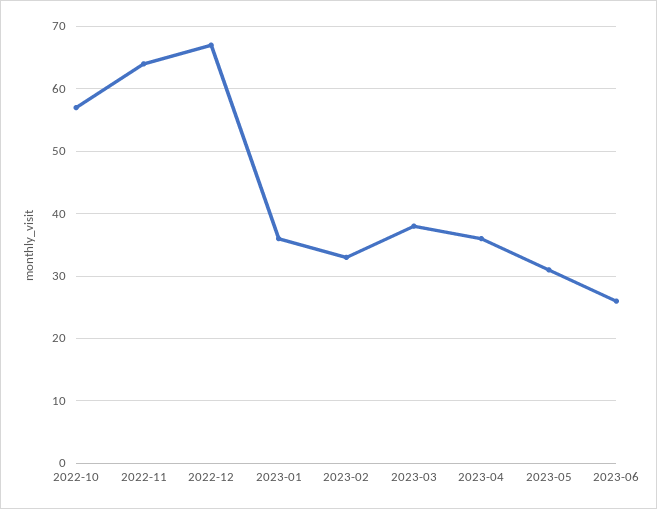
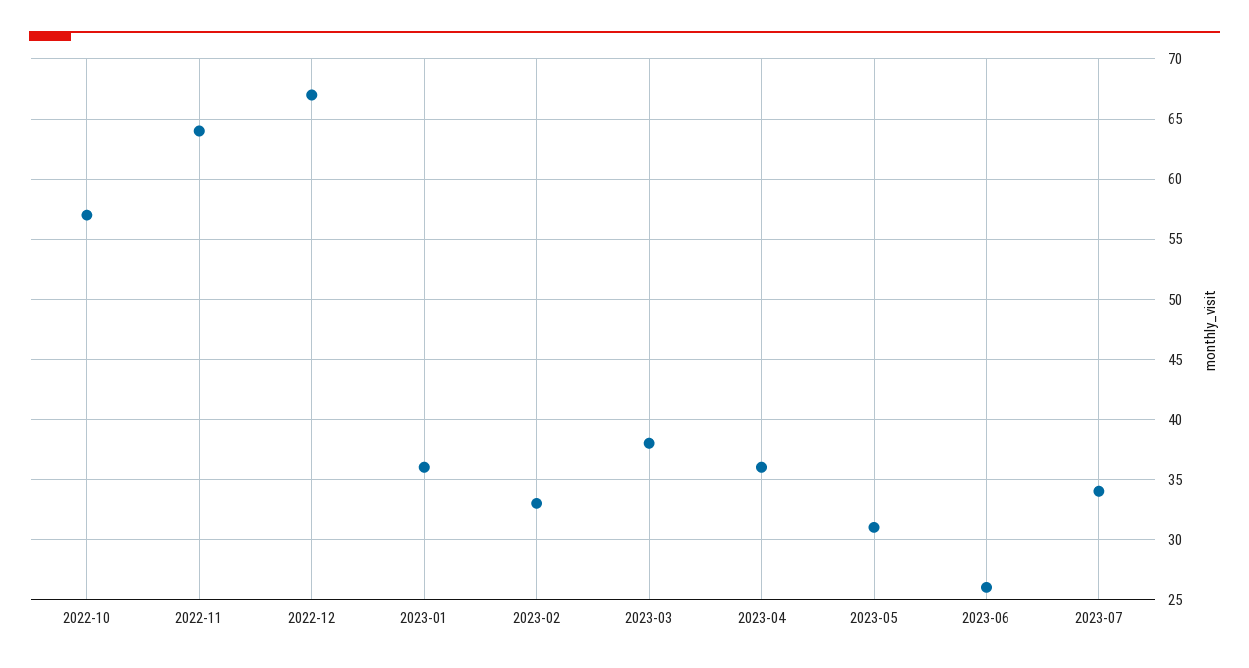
2023-07: none -> 34

